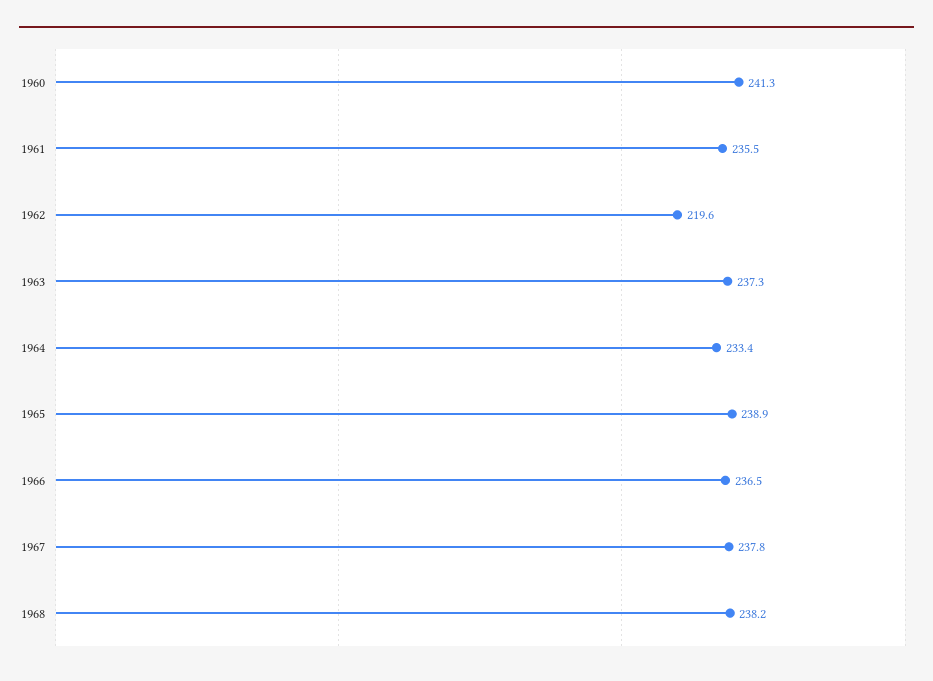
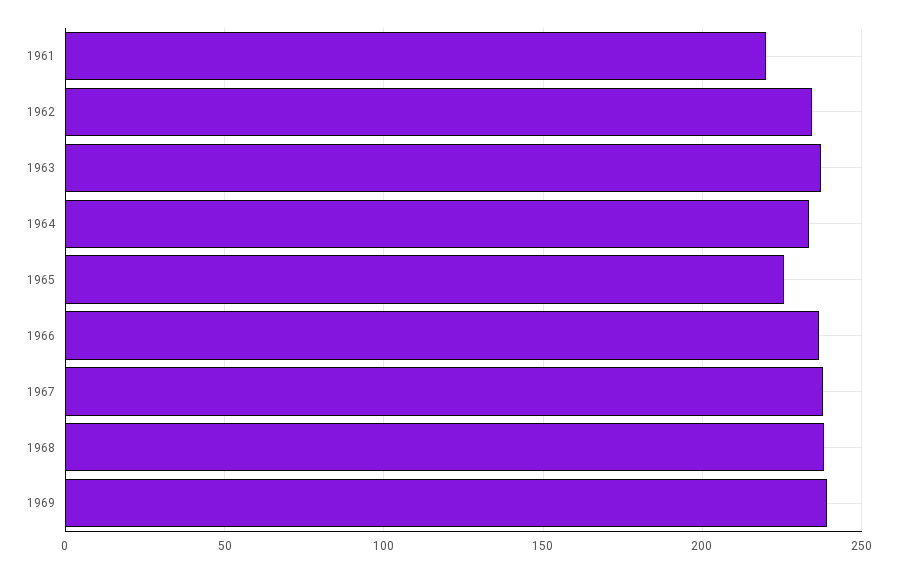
1960: 241.3 -> none
1961: 235.5 -> 220
1962: 219.6 -> 235
1965: 238.9 -> 225
1969: none -> 240

